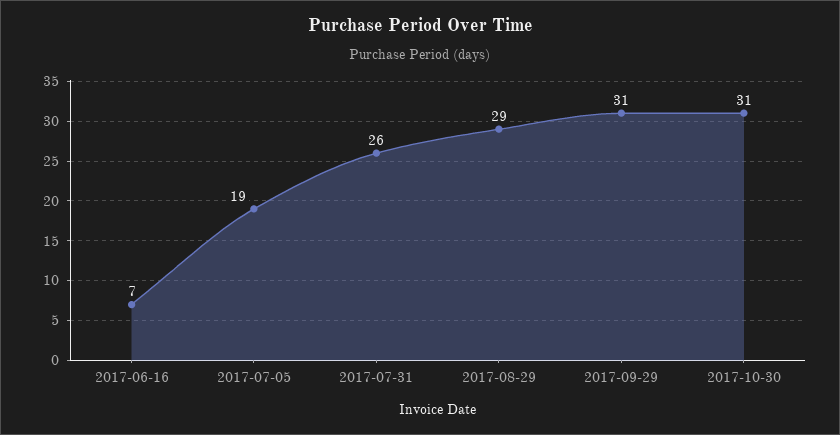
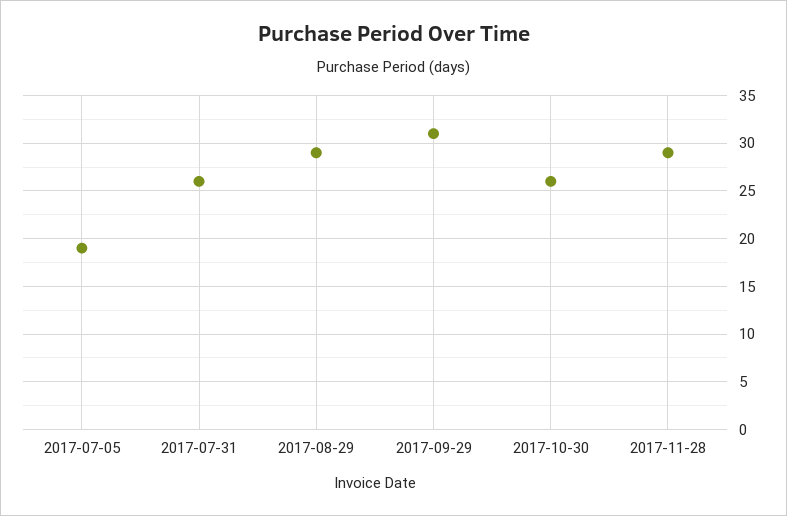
2017-06-16: 7 -> none
2017-10-30: 31 -> 26
2017-11-28: none -> 29

